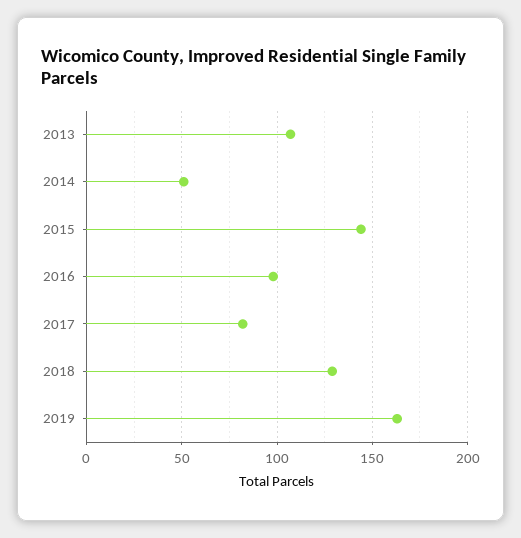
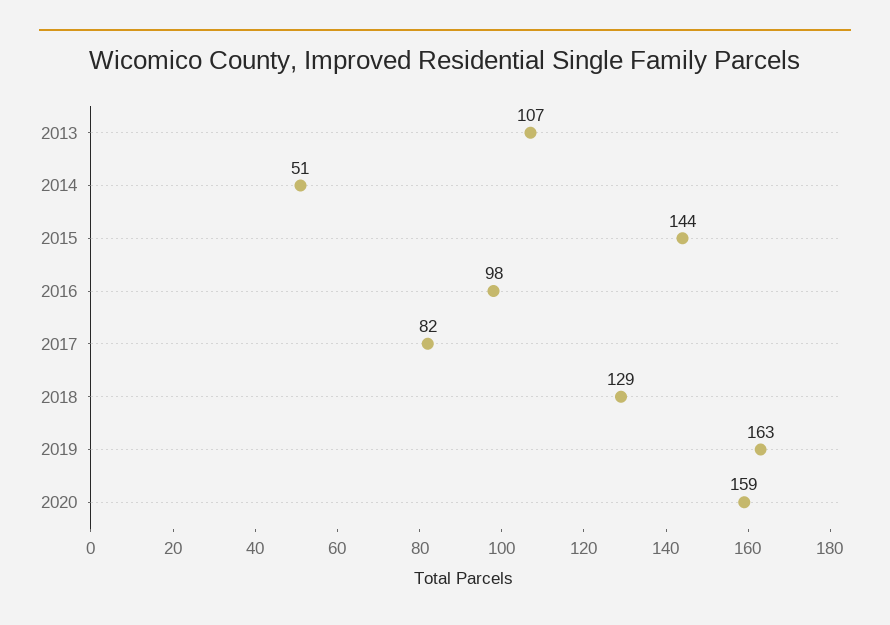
2020: none -> 159

